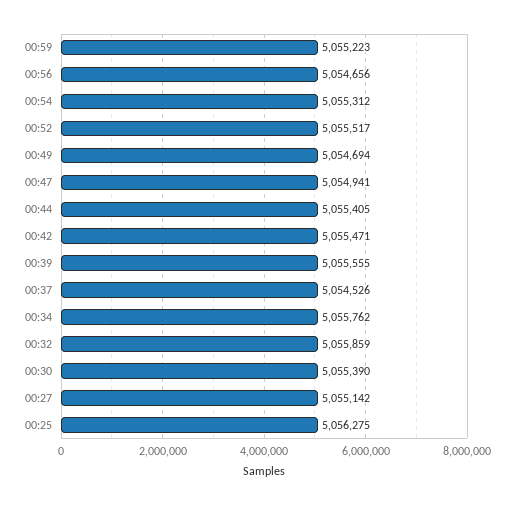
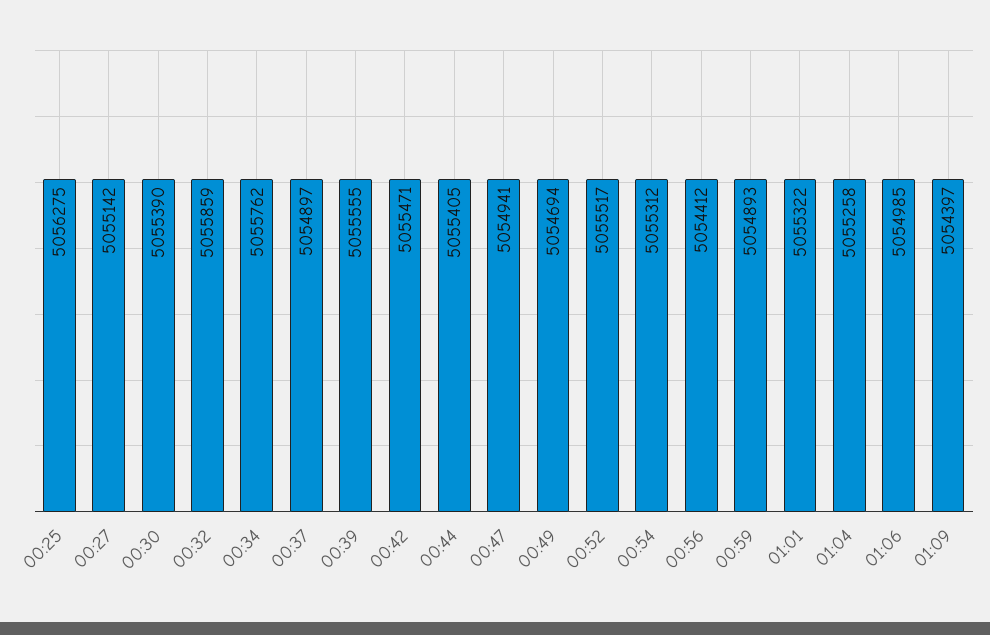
00:59: 5055223 -> 5054893
00:56: 5054656 -> 5054412
00:37: 5054526 -> 5054897
01:01: none -> 5055322
01:04: none -> 5055258
01:06: none -> 5054985
01:09: none -> 5054397

